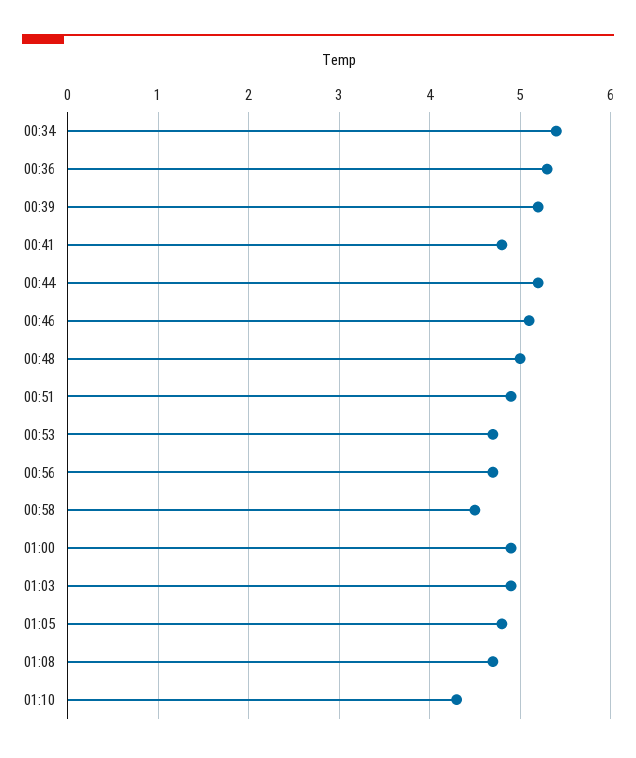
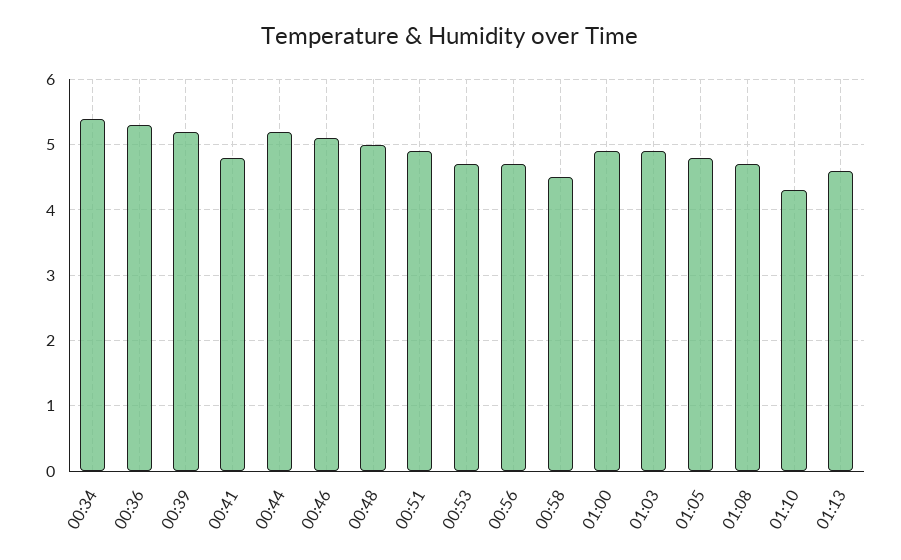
01:13: none -> 4.6

